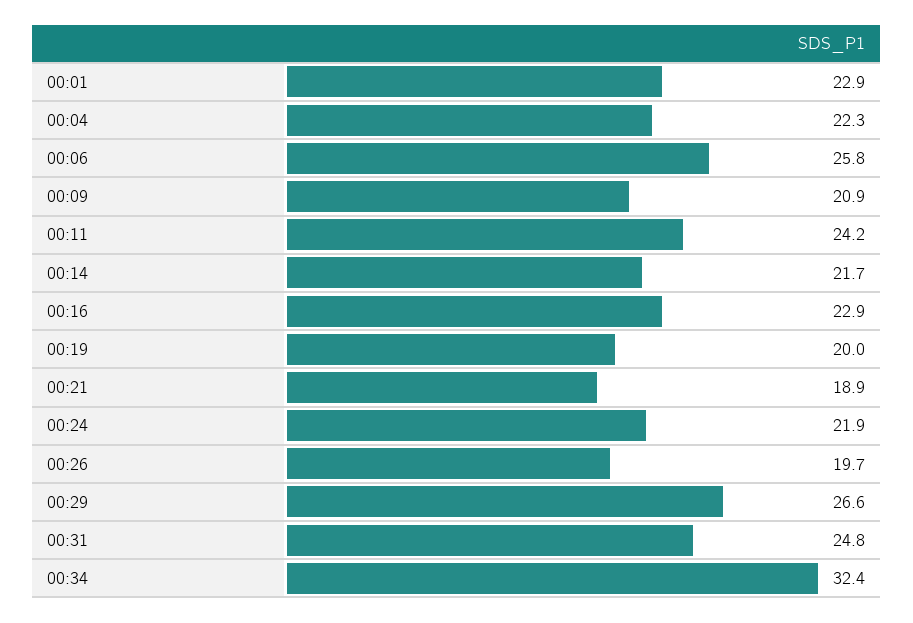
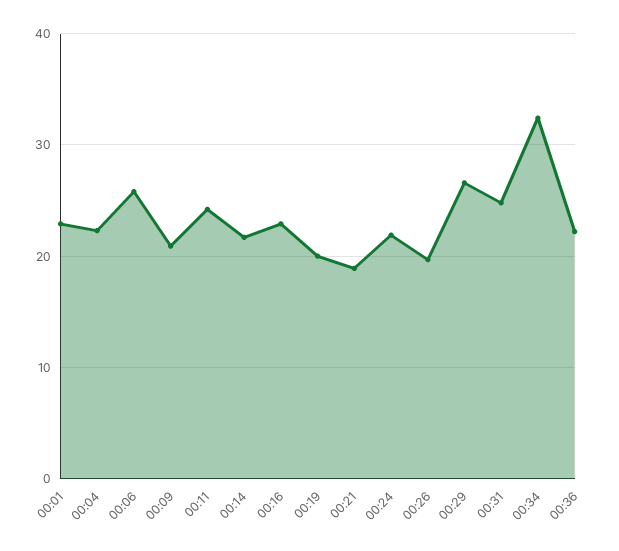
00:36: none -> 22

